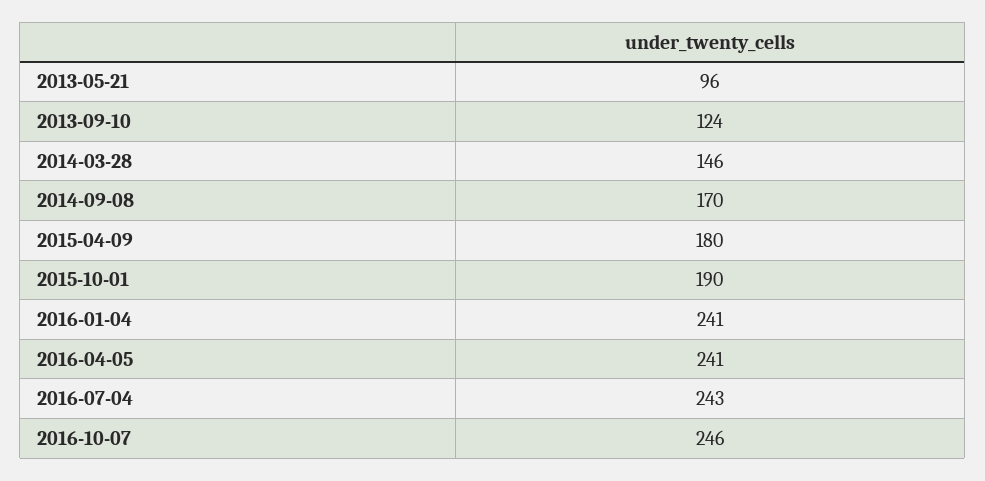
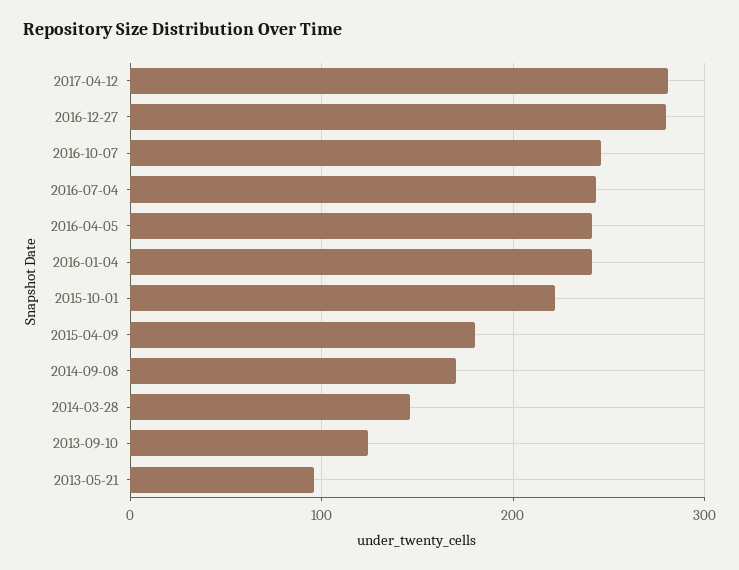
2015-10-01: 190 -> 220
2017-04-12: none -> 280
2016-12-27: none -> 280

